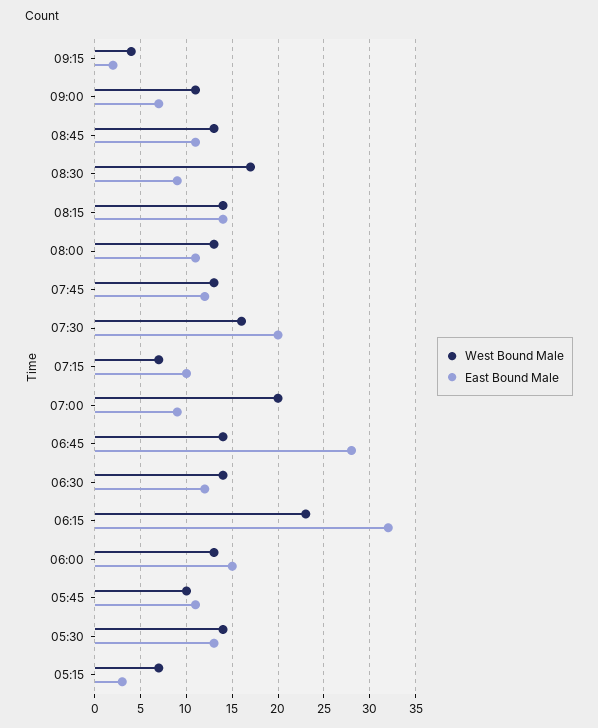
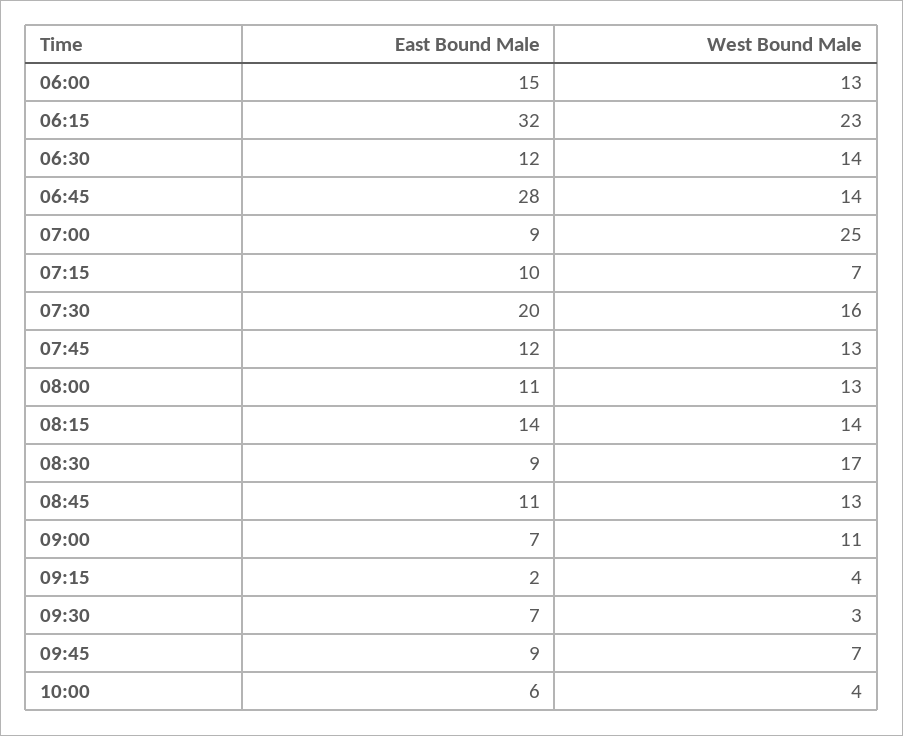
West Bound Male, 07:00: 20 -> 25
West Bound Male, 05:45: 10 -> none
East Bound Male, 05:45: 11 -> none
West Bound Male, 05:30: 14 -> none
East Bound Male, 05:30: 13 -> none
West Bound Male, 05:15: 7 -> none
East Bound Male, 05:15: 3 -> none
East Bound Male, 09:30: none -> 7
West Bound Male, 09:30: none -> 3
East Bound Male, 09:45: none -> 9
West Bound Male, 09:45: none -> 7
East Bound Male, 10:00: none -> 6
West Bound Male, 10:00: none -> 4

